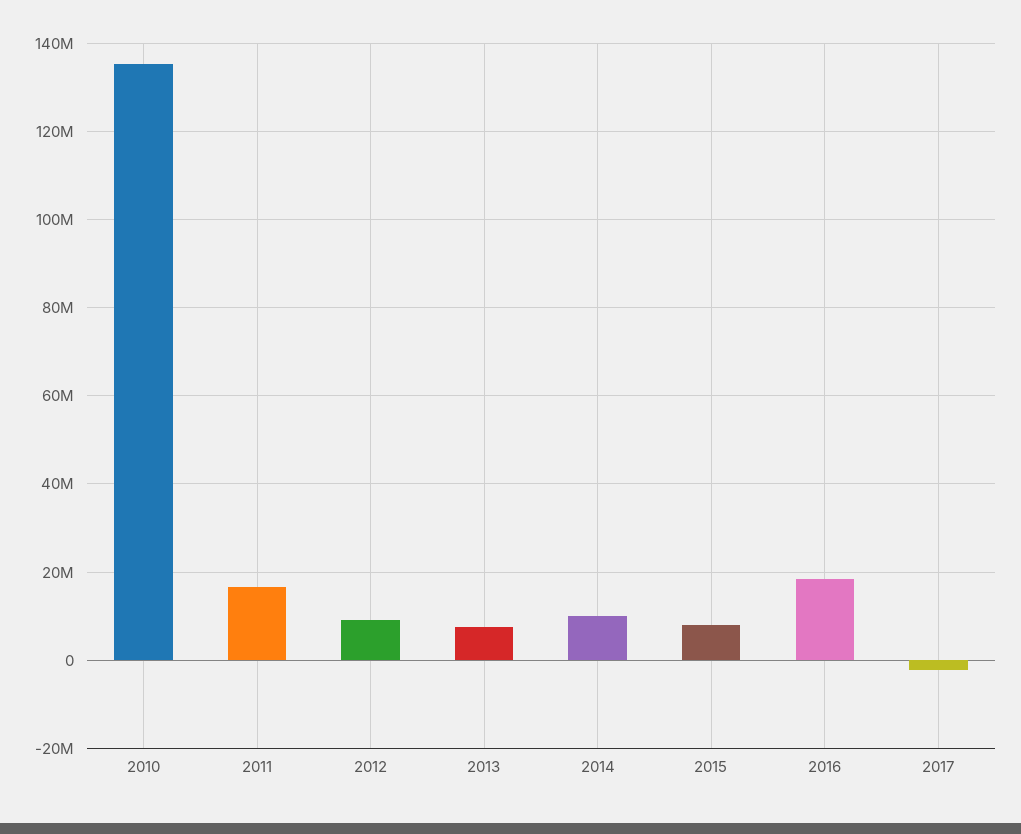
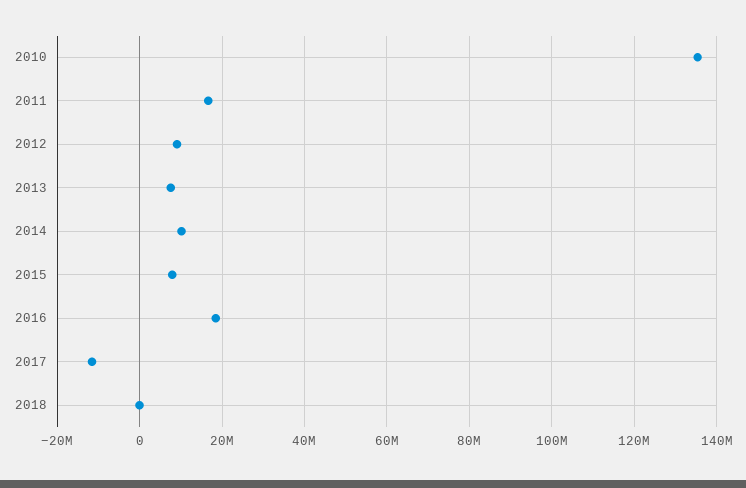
2017: -2000000 -> -12000000
2018: none -> 0

